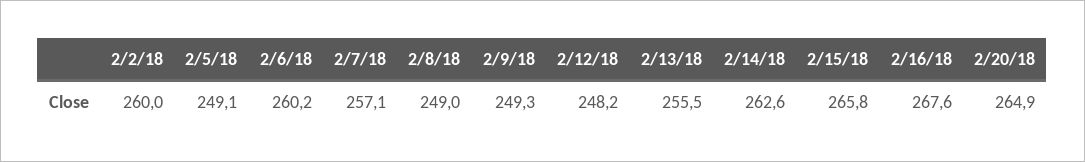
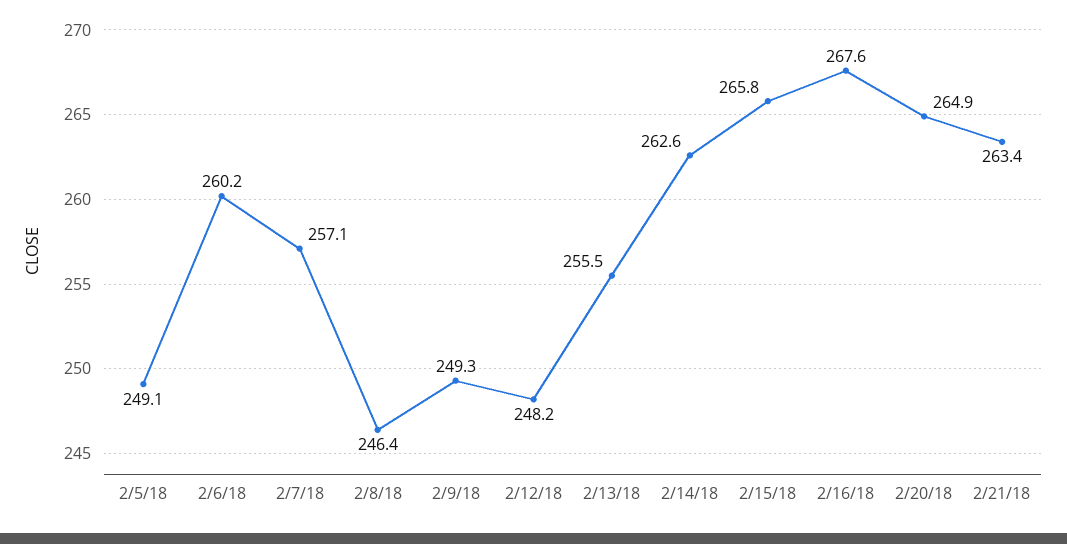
2/2/18: 260 -> none
2/8/18: 249 -> 246.4
2/21/18: none -> 263.4

